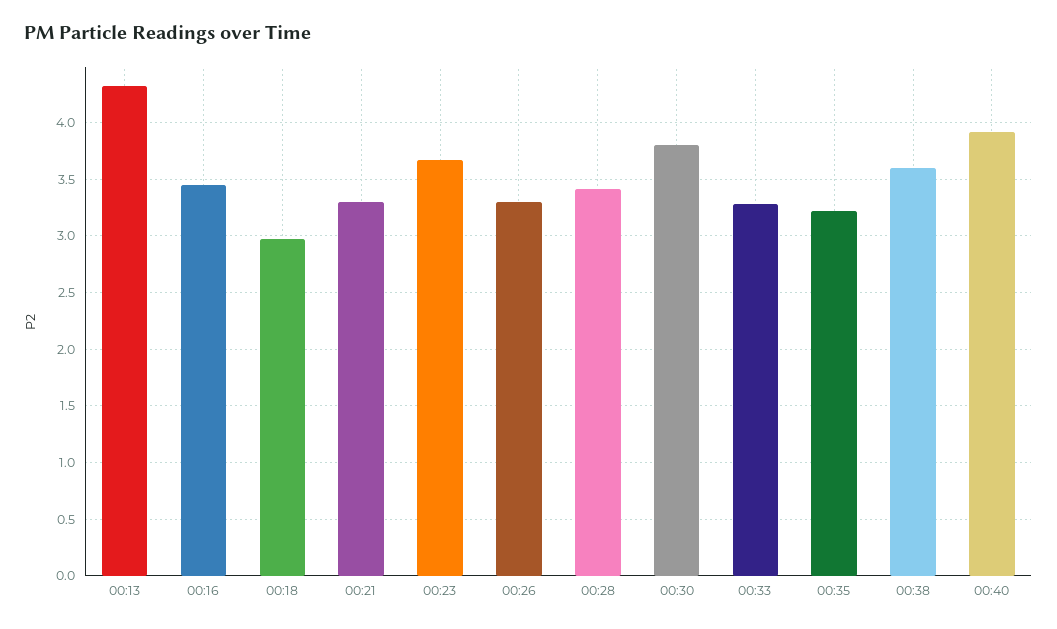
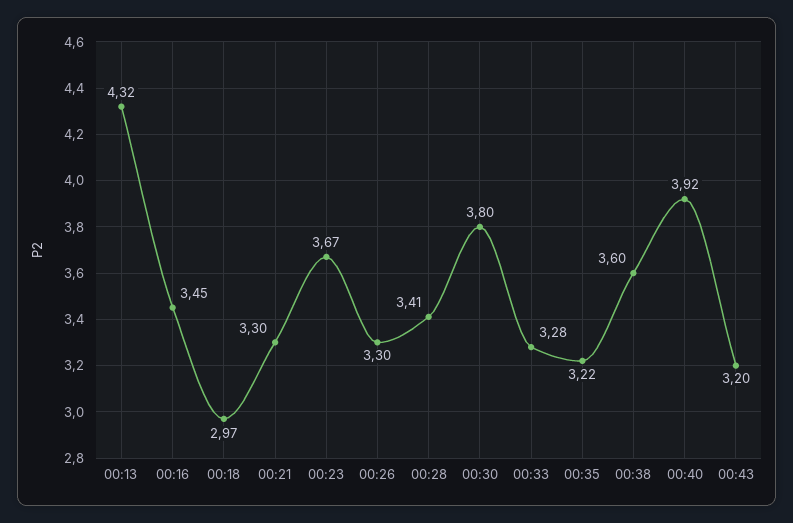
00:43: none -> 3.2

